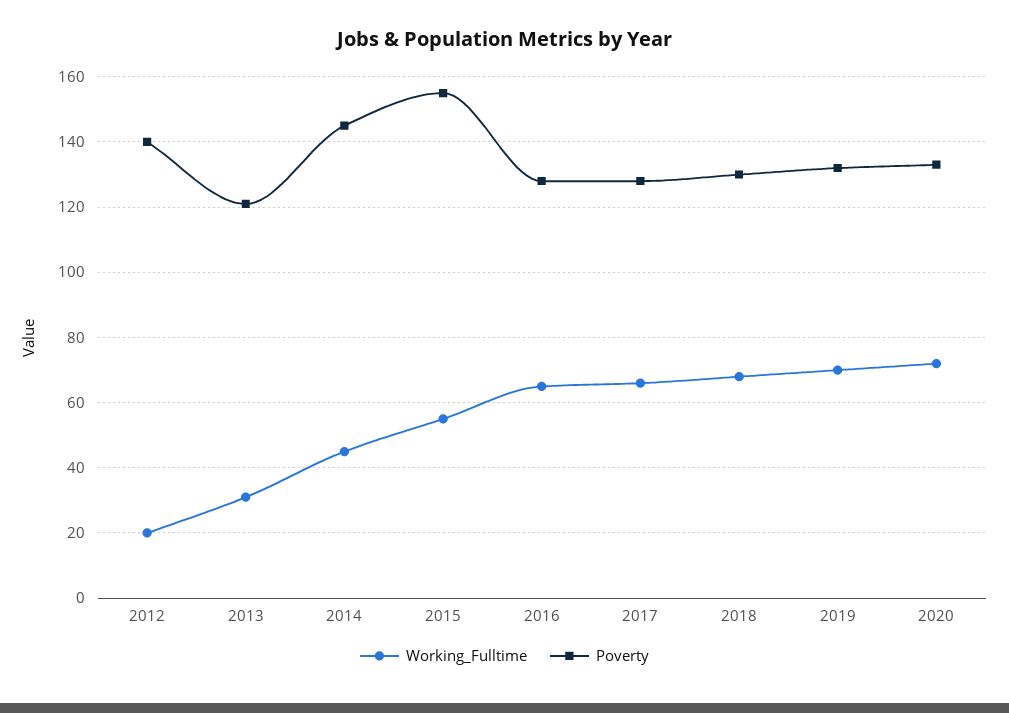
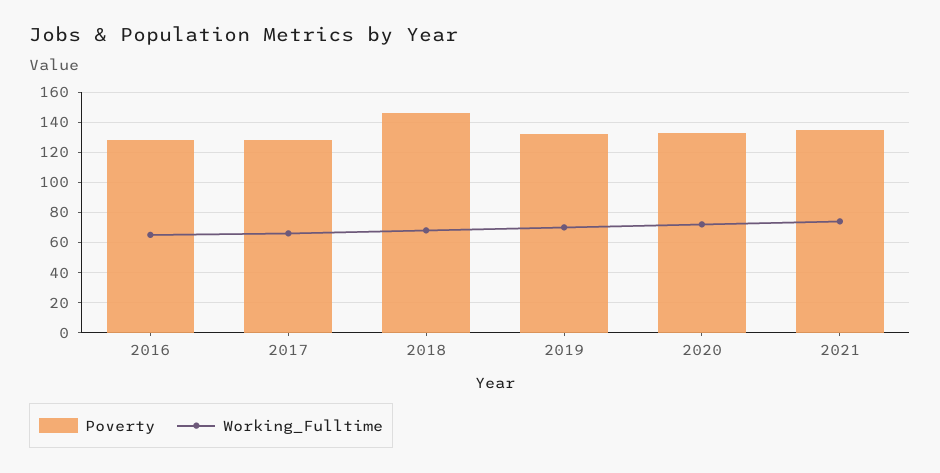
Working_Fulltime, 2012: 20 -> none
Poverty, 2012: 140 -> none
Working_Fulltime, 2013: 30 -> none
Poverty, 2013: 120 -> none
Working_Fulltime, 2014: 45 -> none
Poverty, 2014: 145 -> none
Working_Fulltime, 2015: 55 -> none
Poverty, 2015: 155 -> none
Poverty, 2018: 130 -> 145
Poverty, 2021: none -> 135
Working_Fulltime, 2021: none -> 75

